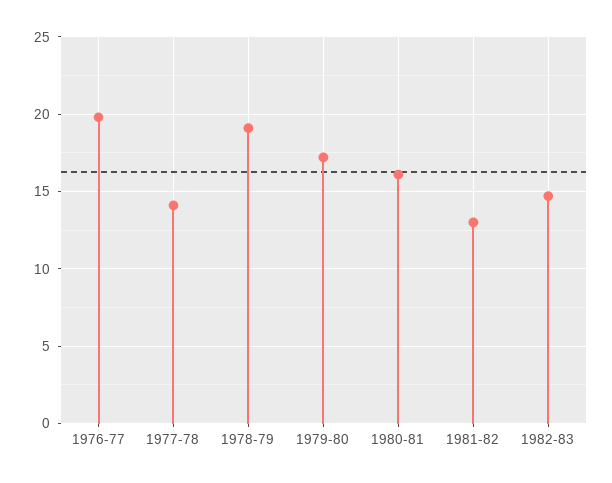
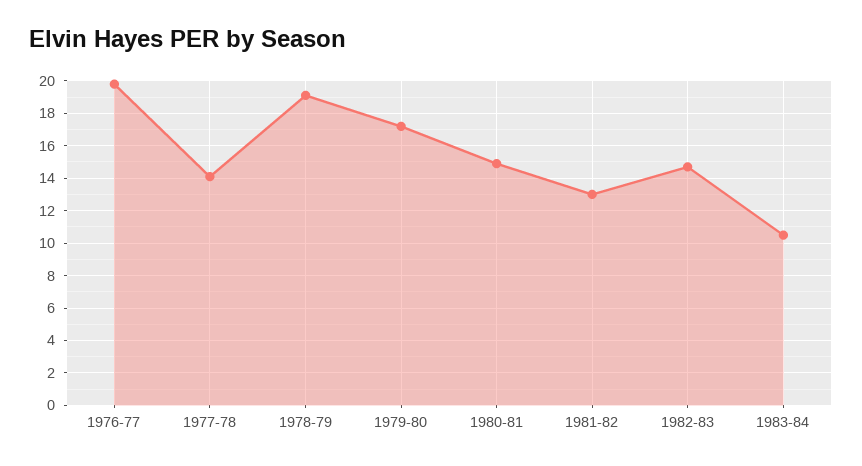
1980-81: 16 -> 15
1983-84: none -> 10.5

